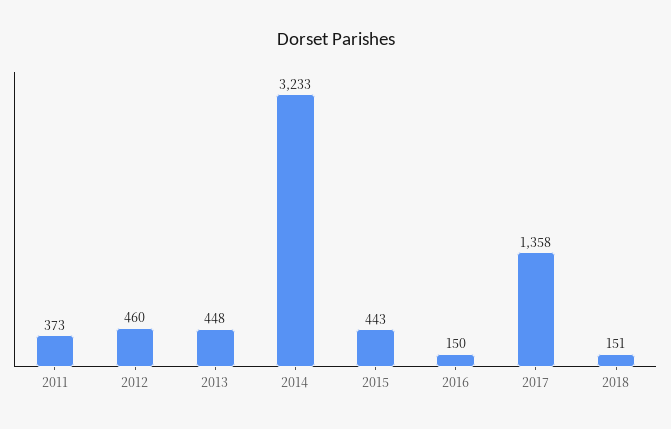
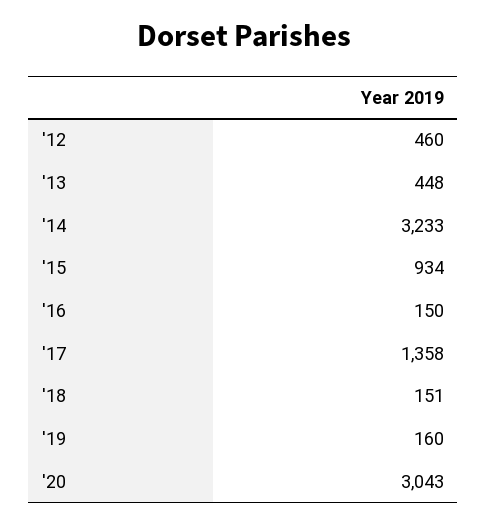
2011: 373 -> none
2015: 443 -> 934
'19: none -> 160
'20: none -> 3043

